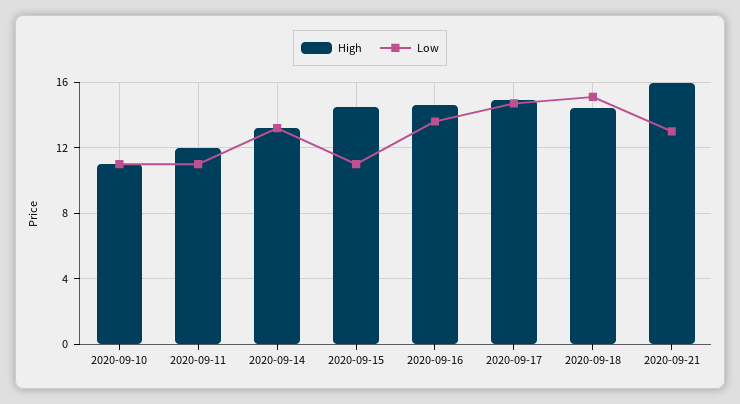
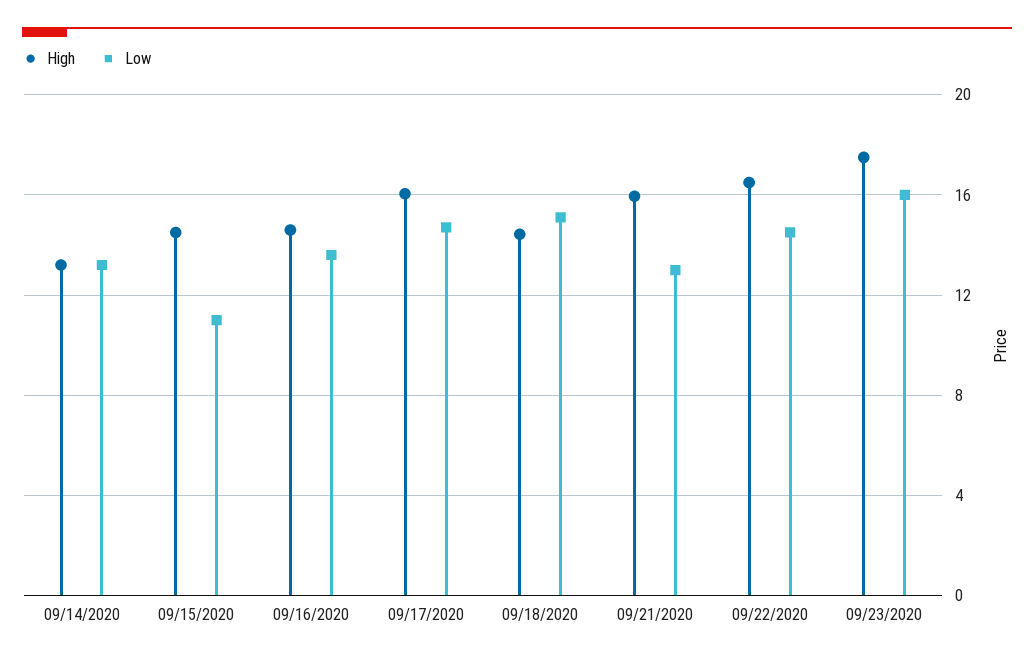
High, 2020-09-10: 11 -> none
Low, 2020-09-10: 11 -> none
High, 2020-09-11: 12 -> none
Low, 2020-09-11: 11 -> none
High, 2020-09-17: 15 -> 16
High, 09/22/2020: none -> 16.5
Low, 09/22/2020: none -> 14.5
High, 09/23/2020: none -> 17.5
Low, 09/23/2020: none -> 16

